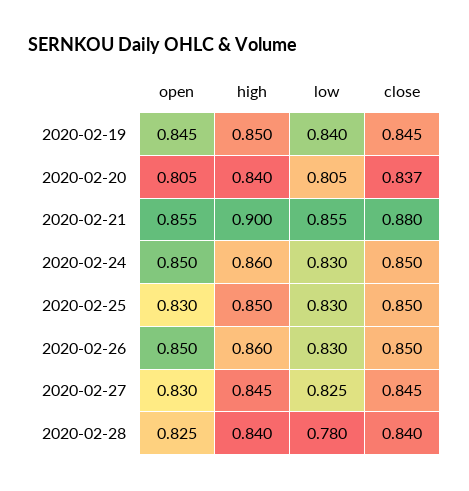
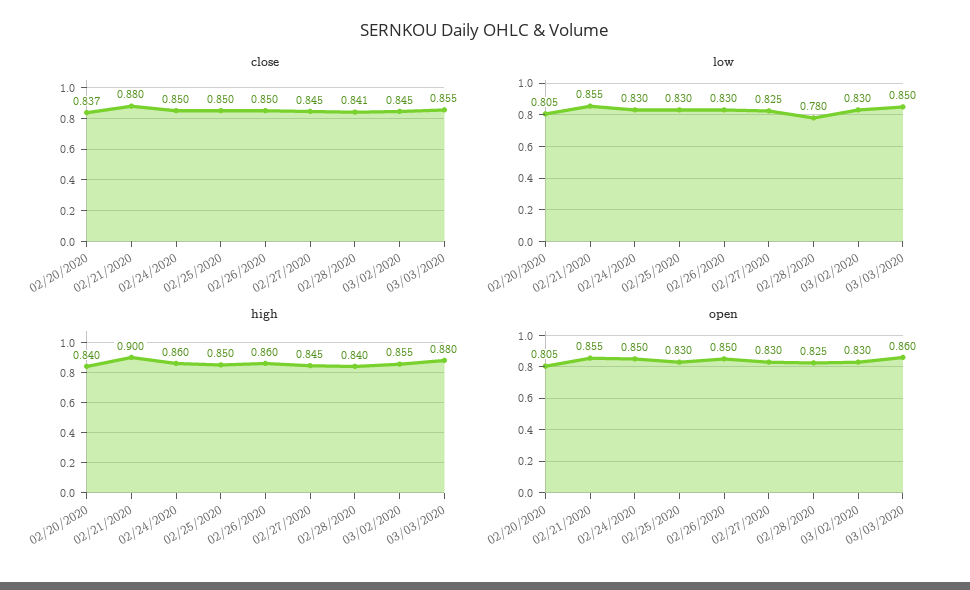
open, 2020-02-19: 0.845 -> none
high, 2020-02-19: 0.85 -> none
low, 2020-02-19: 0.84 -> none
close, 2020-02-19: 0.845 -> none
close, 2020-02-28: 0.84 -> 0.841
close, 03/02/2020: none -> 0.845
close, 03/03/2020: none -> 0.855
low, 03/02/2020: none -> 0.83
low, 03/03/2020: none -> 0.85
high, 03/02/2020: none -> 0.855
high, 03/03/2020: none -> 0.88
open, 03/02/2020: none -> 0.83
open, 03/03/2020: none -> 0.86

